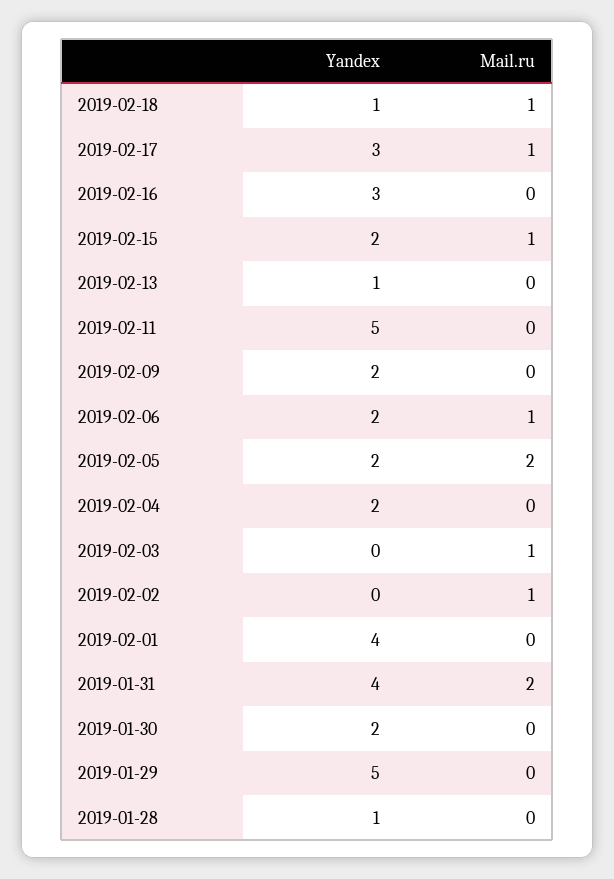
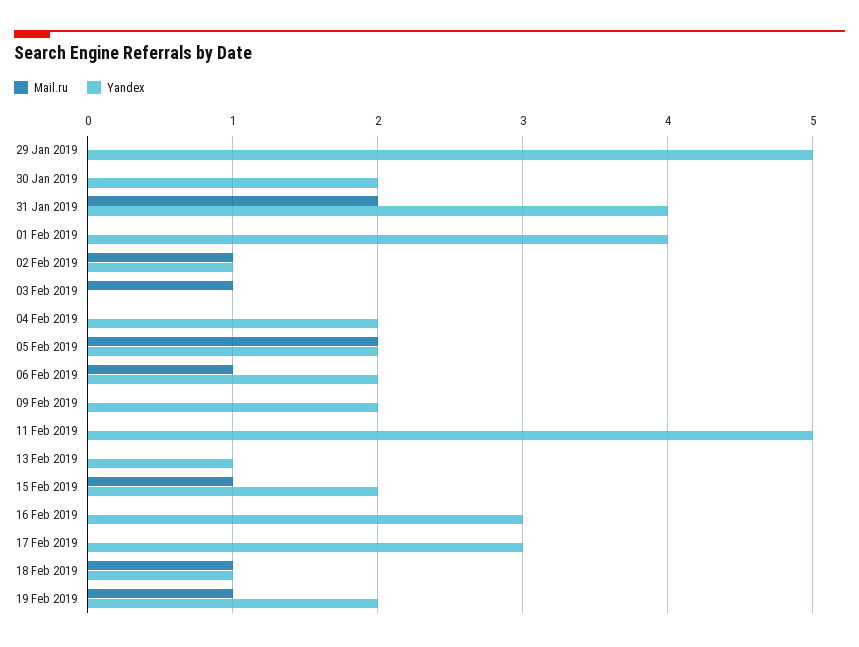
Mail.ru, 2019-02-17: 1 -> 0
Yandex, 2019-02-02: 0 -> 1
Yandex, 2019-01-28: 1 -> none
Mail.ru, 2019-01-28: 0 -> none
Mail.ru, 19 Feb 2019: none -> 1
Yandex, 19 Feb 2019: none -> 2

